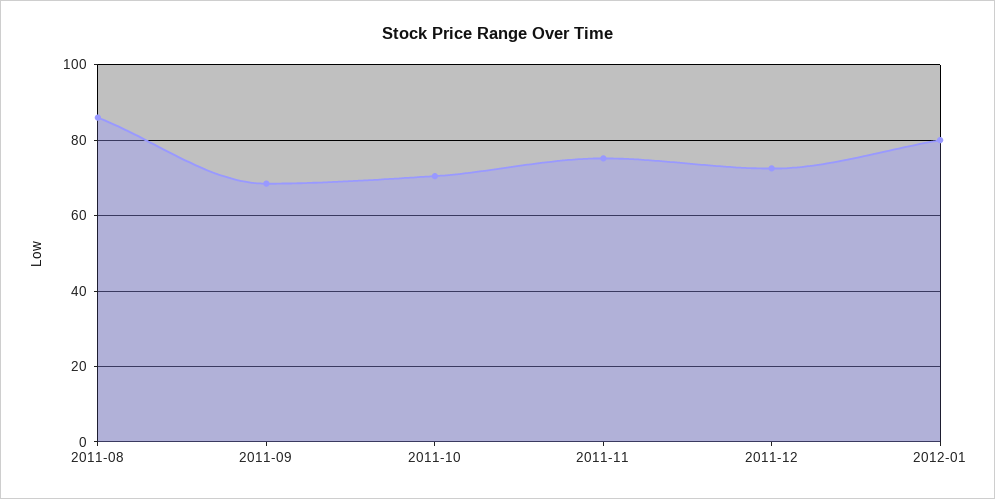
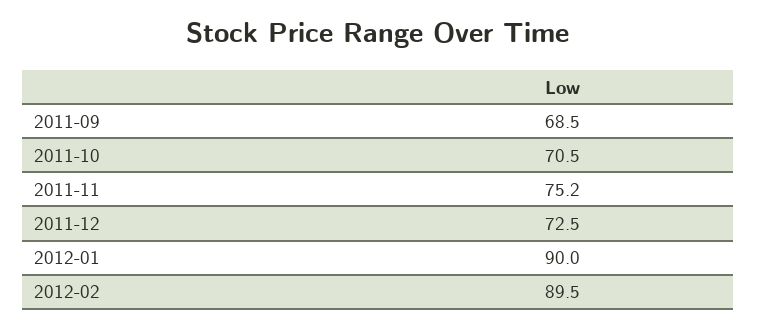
2011-08: 86 -> none
2012-01: 80 -> 90
2012-02: none -> 89.5

